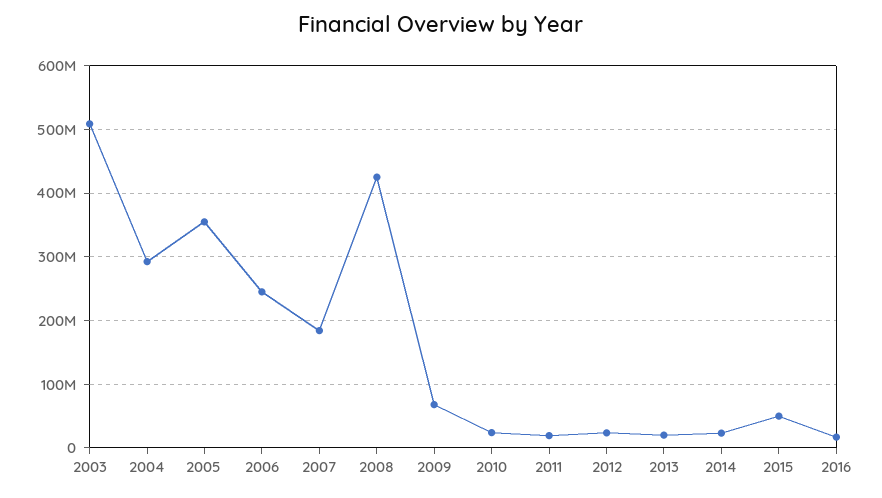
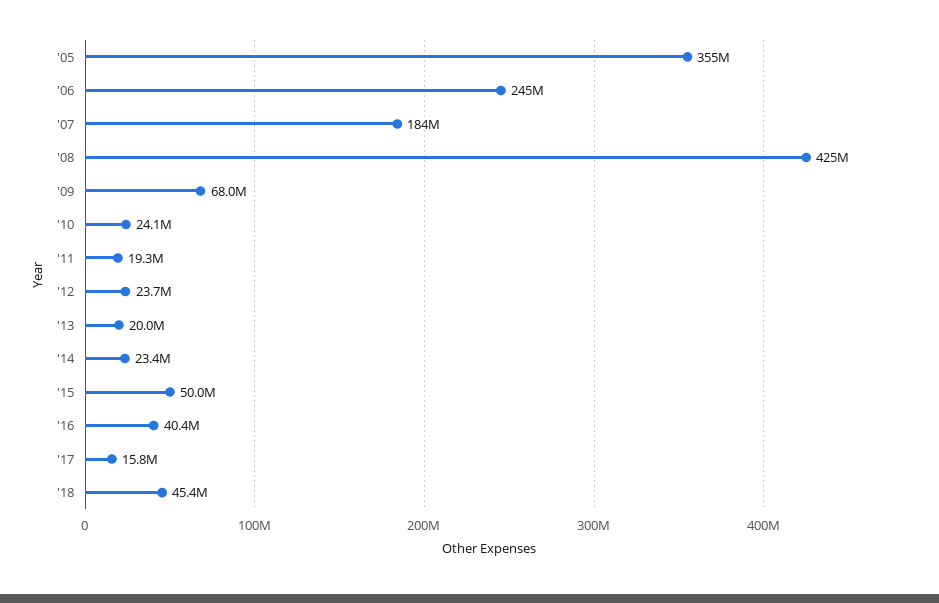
2003: 510000000 -> none
2004: 290000000 -> none
2016: 20000000 -> 40400000
'17: none -> 15800000
'18: none -> 45400000

